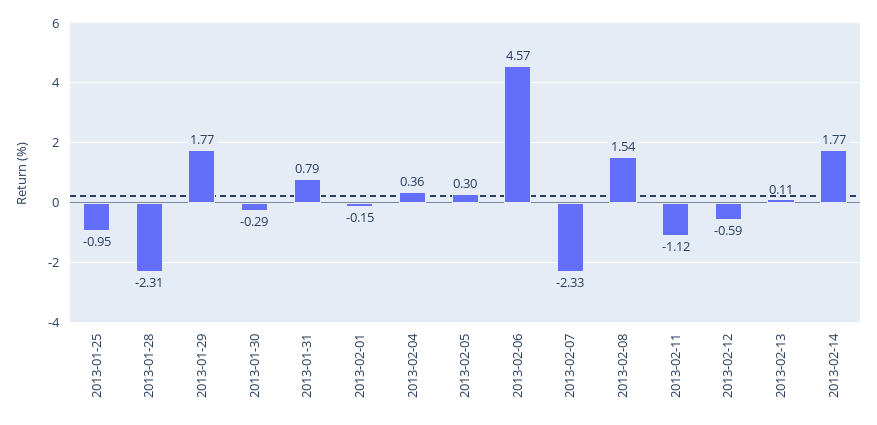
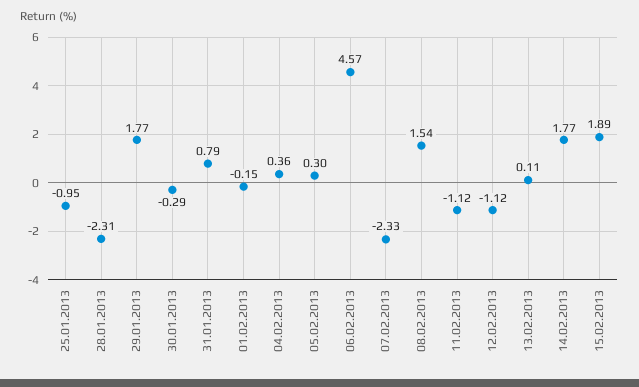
2013-02-12: -0.59 -> -1.12
15.02.2013: none -> 1.89

